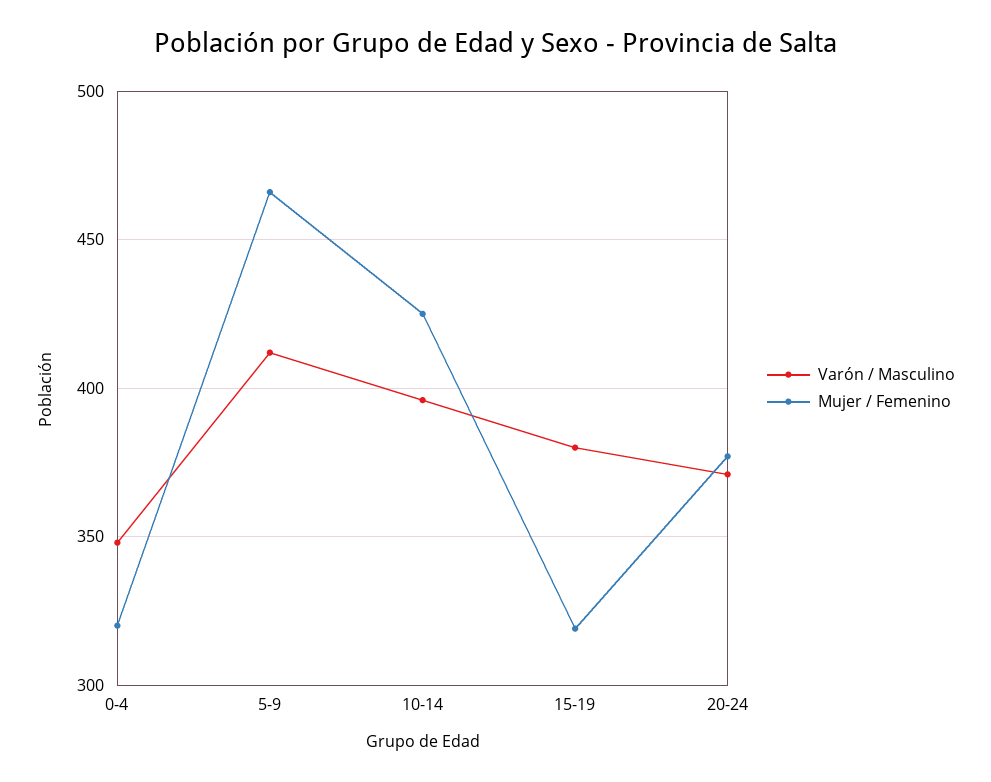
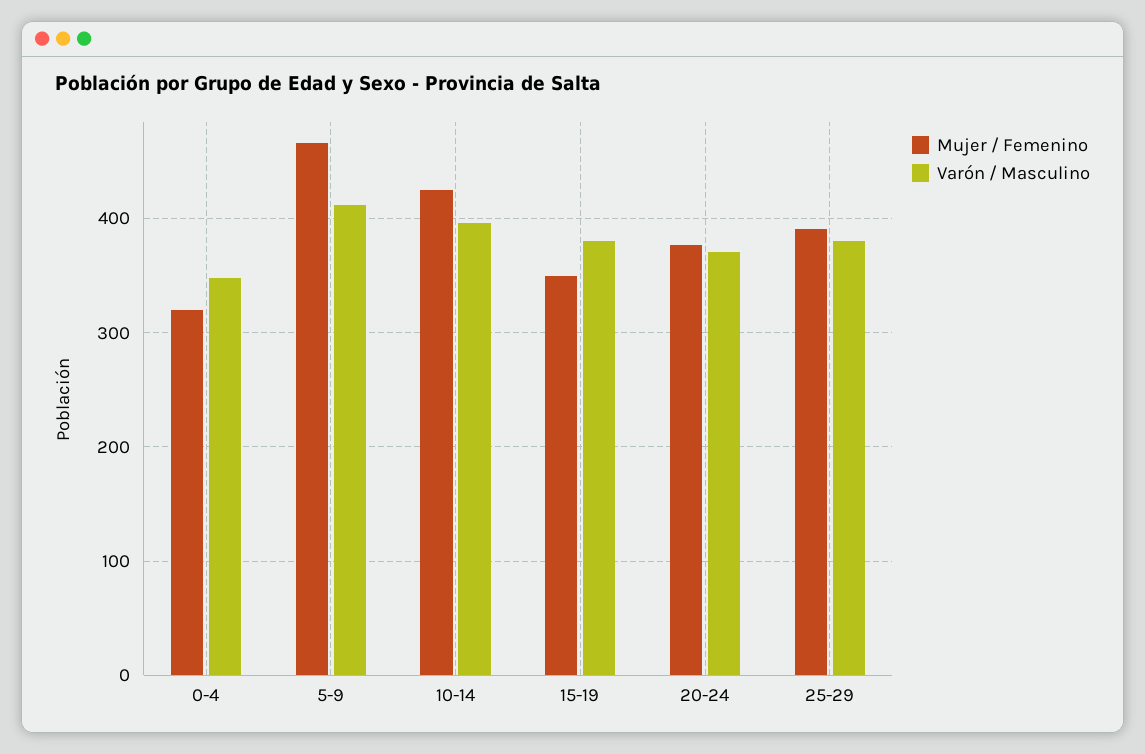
Mujer / Femenino, 15-19: 320 -> 350
Mujer / Femenino, 25-29: none -> 390
Varón / Masculino, 25-29: none -> 380

